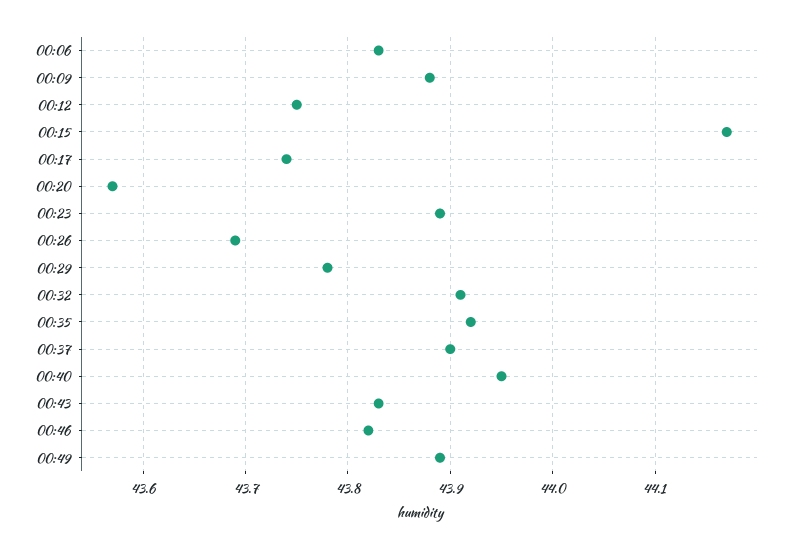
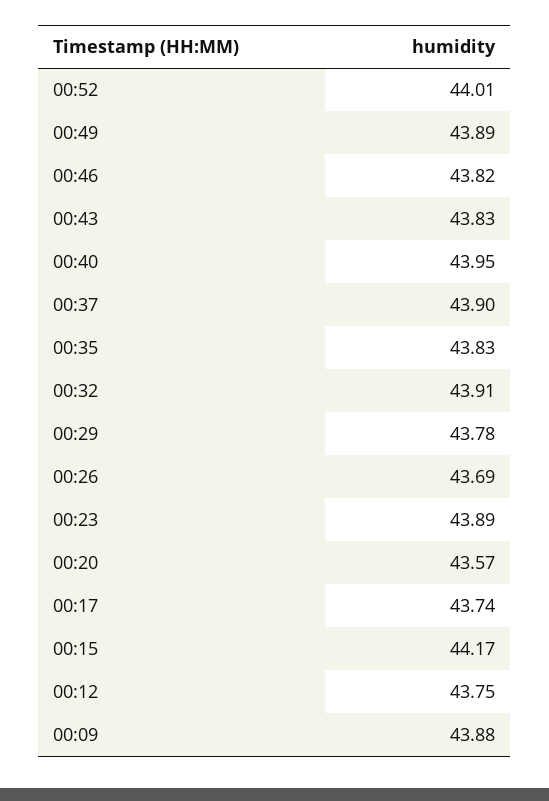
00:06: 43.83 -> none
00:35: 43.92 -> 43.83
00:52: none -> 44.01

